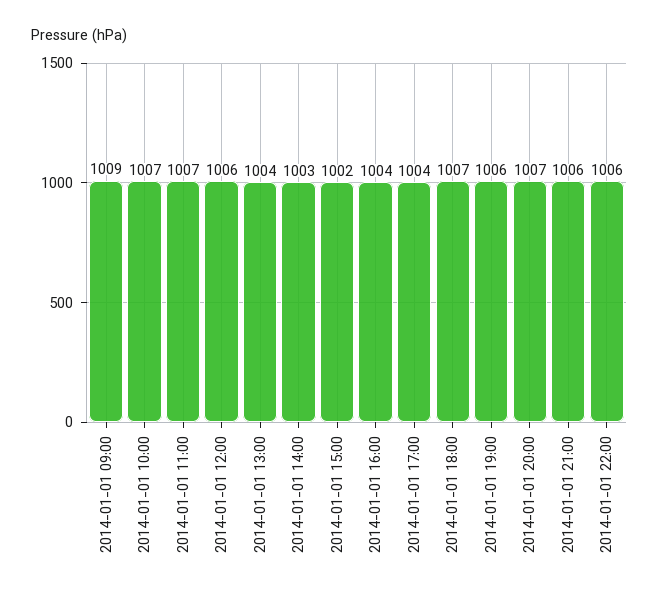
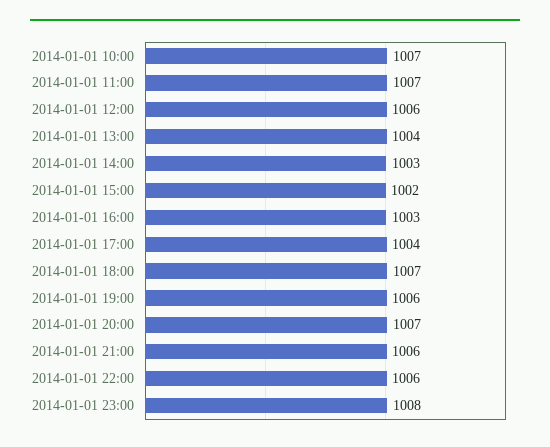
2014-01-01 09:00: 1009 -> none
2014-01-01 16:00: 1004 -> 1003
2014-01-01 23:00: none -> 1008

